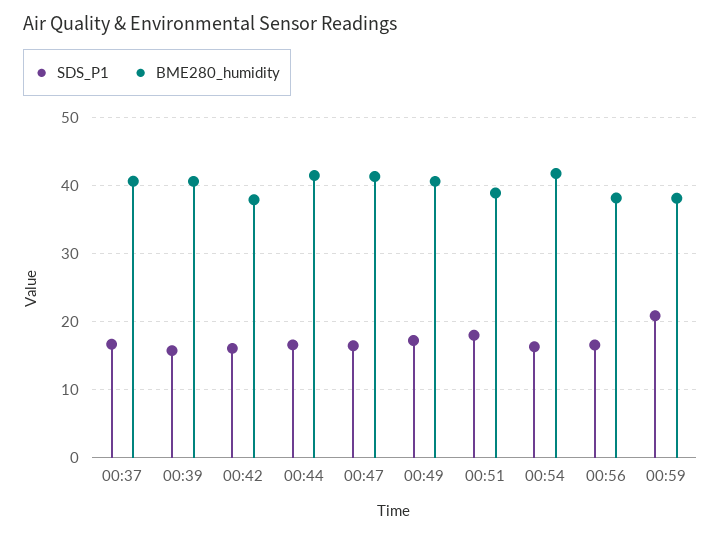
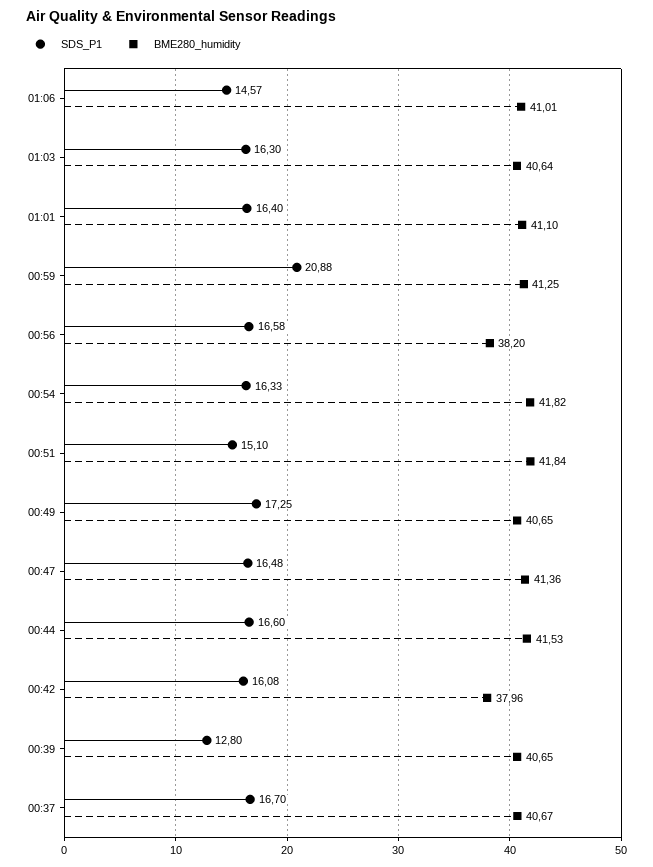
SDS_P1, 00:39: 16 -> 12.8
SDS_P1, 00:51: 18 -> 15.1
BME280_humidity, 00:51: 39 -> 41.84
BME280_humidity, 00:59: 38 -> 41.25
SDS_P1, 01:06: none -> 14.57
BME280_humidity, 01:06: none -> 41.01
SDS_P1, 01:03: none -> 16.3
BME280_humidity, 01:03: none -> 40.64
SDS_P1, 01:01: none -> 16.4
BME280_humidity, 01:01: none -> 41.1

